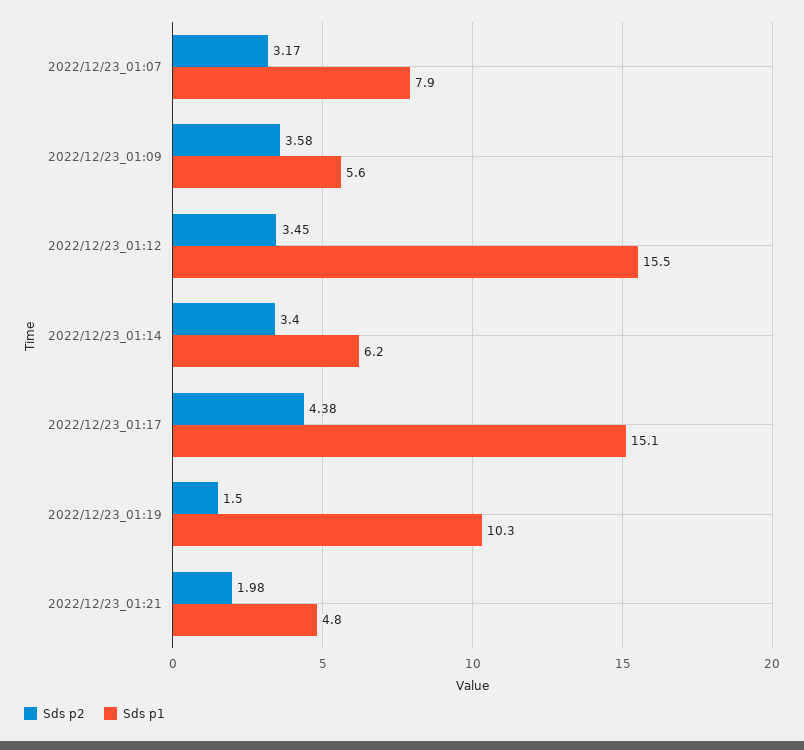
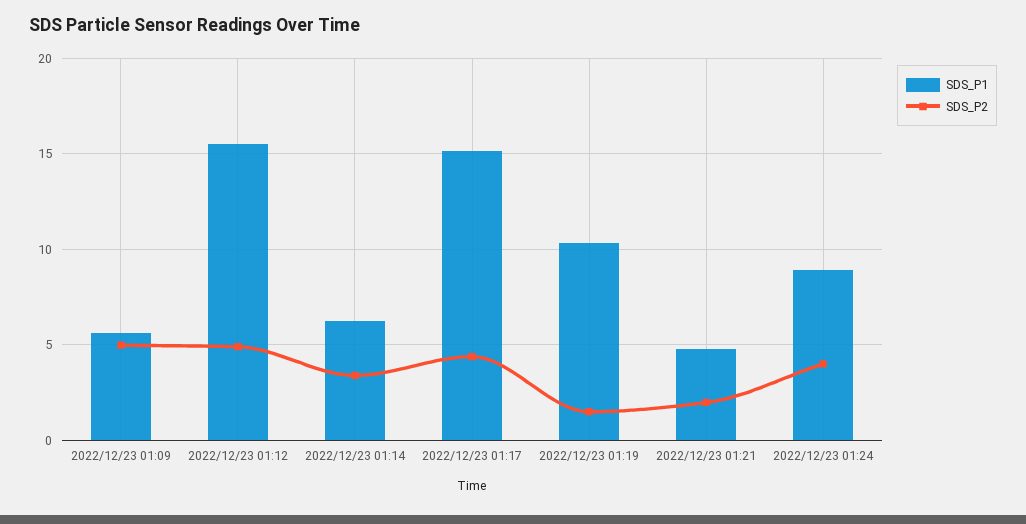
Sds p2, 2022/12/23_01:07: 3.17 -> none
Sds p1, 2022/12/23_01:07: 7.9 -> none
Sds p2, 2022/12/23_01:09: 3.58 -> 5
Sds p2, 2022/12/23_01:12: 3.45 -> 5
Sds p1, 2022/12/23 01:24: none -> 9
Sds p2, 2022/12/23 01:24: none -> 4

